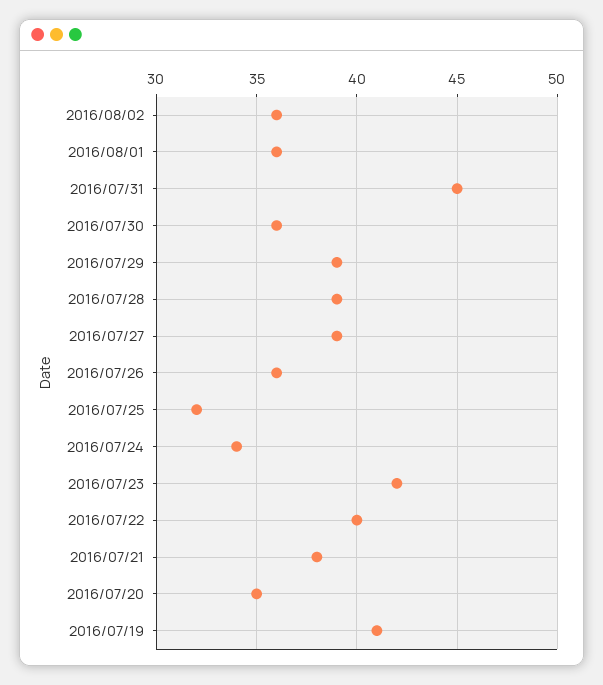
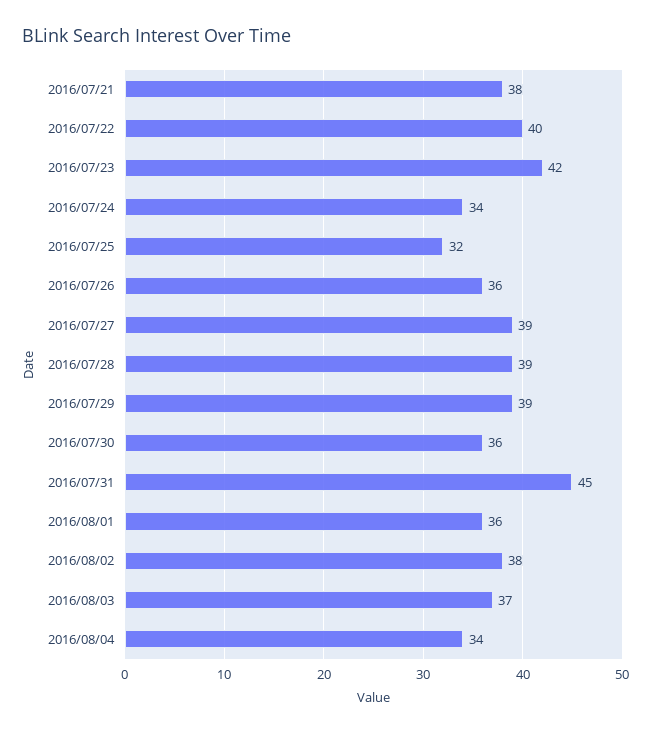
2016/08/02: 36 -> 38
2016/07/20: 35 -> none
2016/07/19: 41 -> none
2016/08/03: none -> 37
2016/08/04: none -> 34

